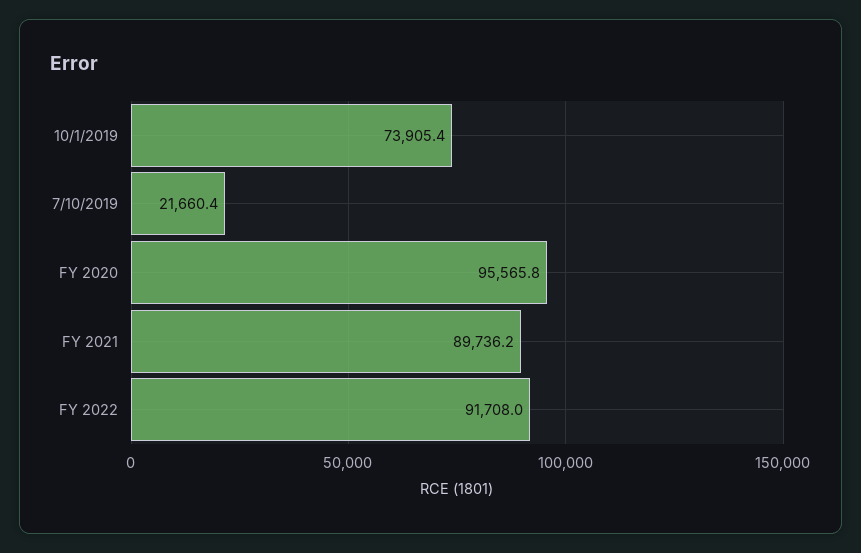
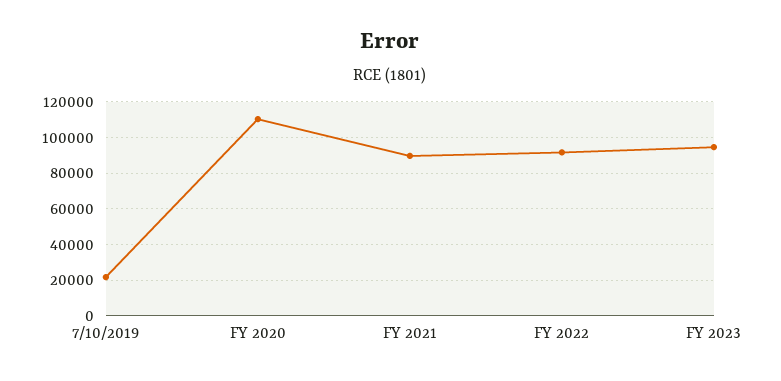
10/1/2019: 73905.4 -> none
FY 2020: 95565.8 -> 110000
FY 2023: none -> 95000

